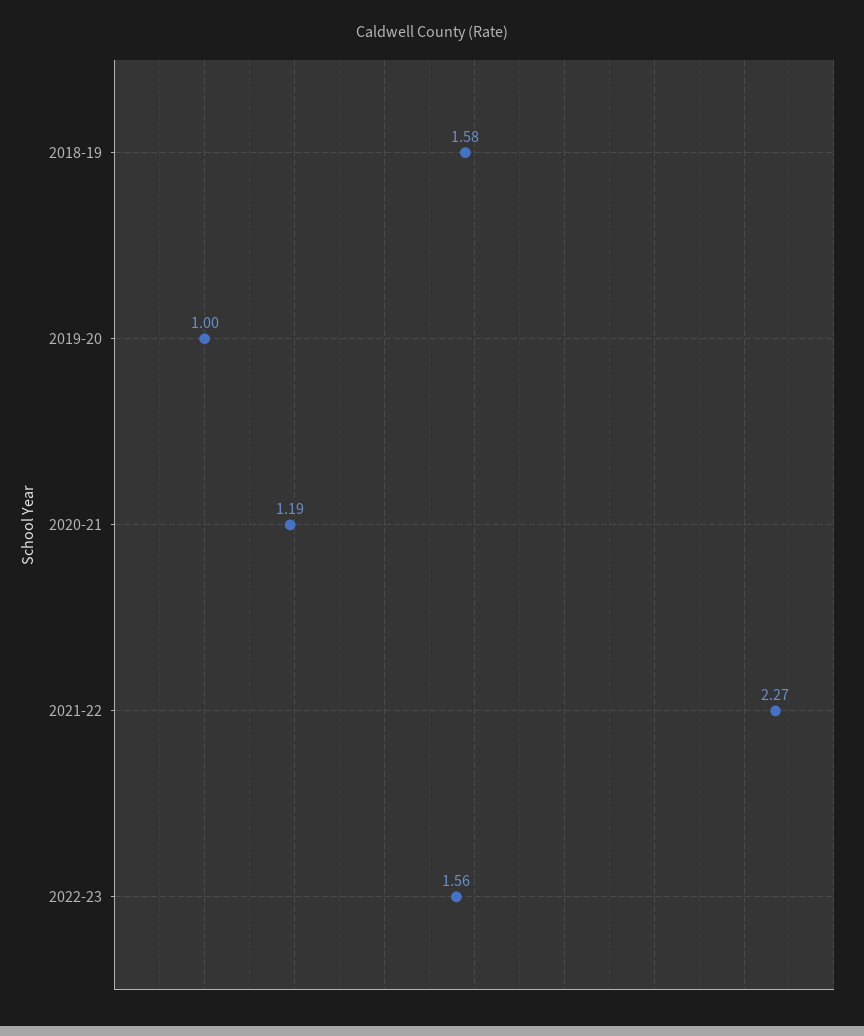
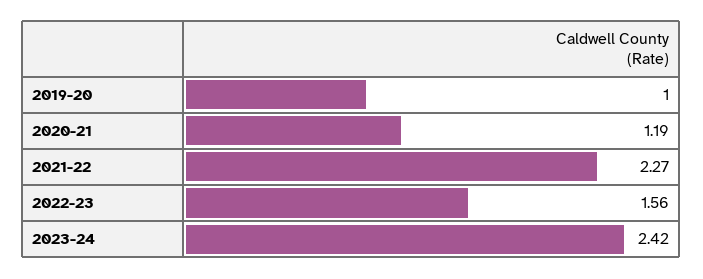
2018-19: 1.58 -> none
2023-24: none -> 2.42

